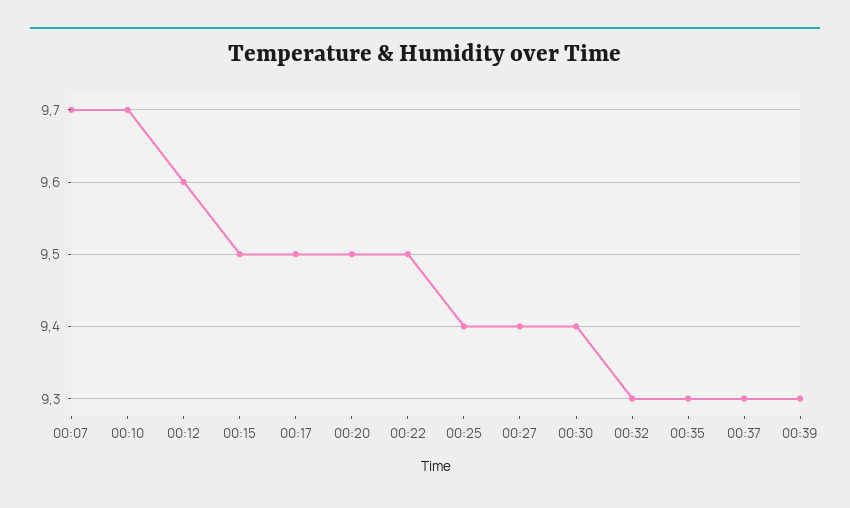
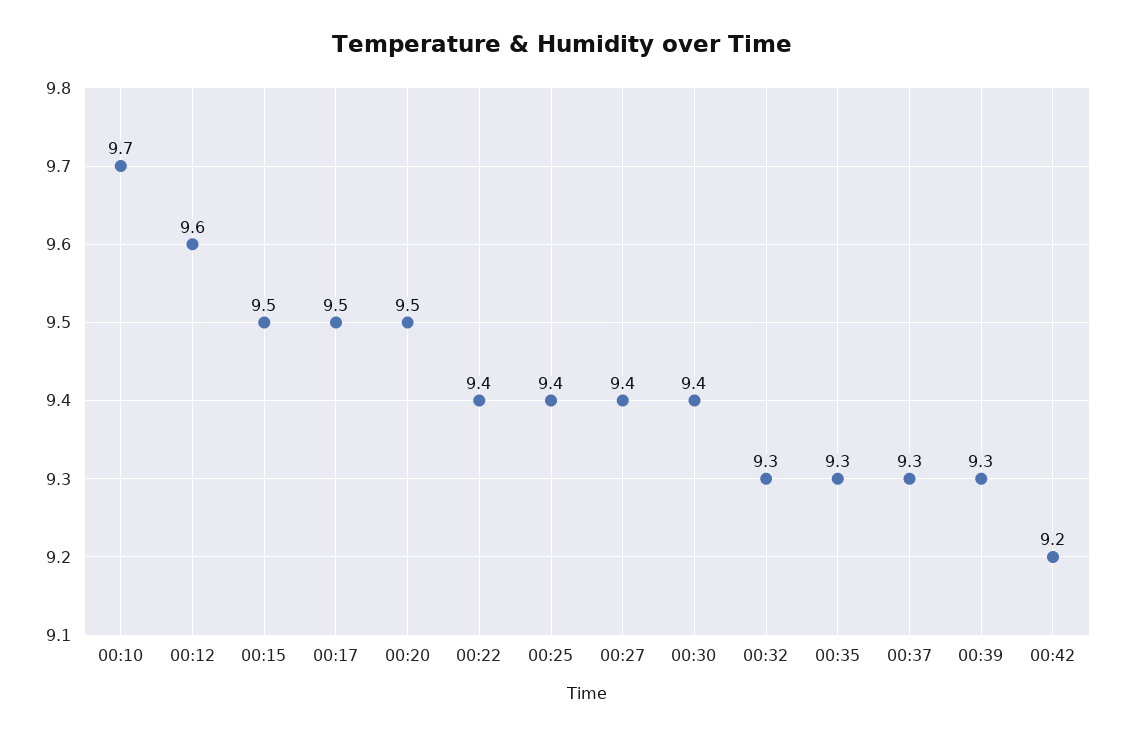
00:07: 9.7 -> none
00:22: 9.5 -> 9.4
00:42: none -> 9.2

